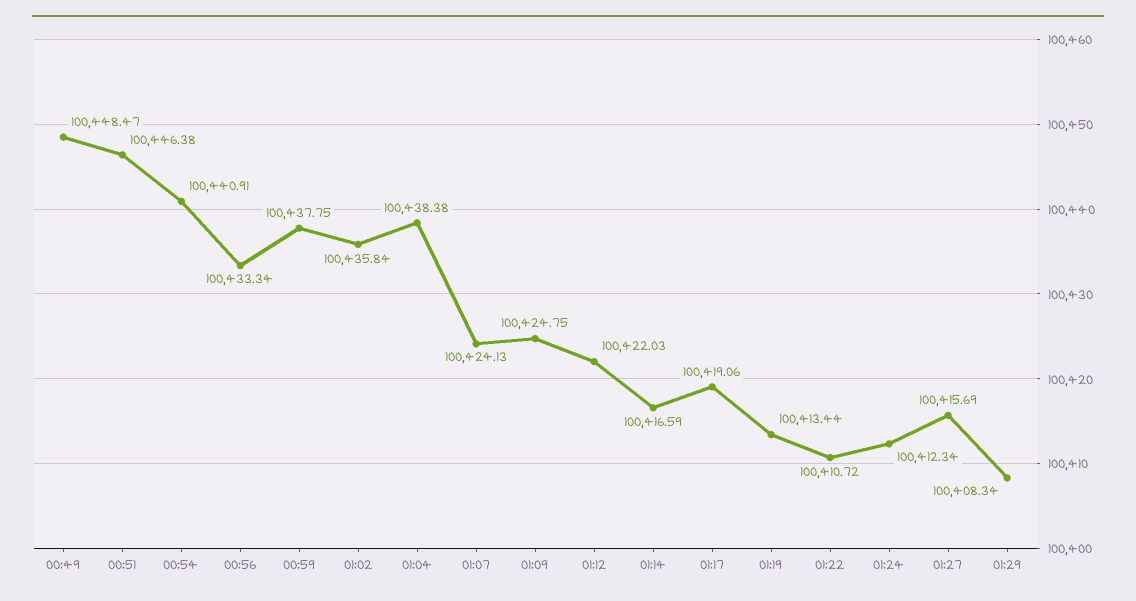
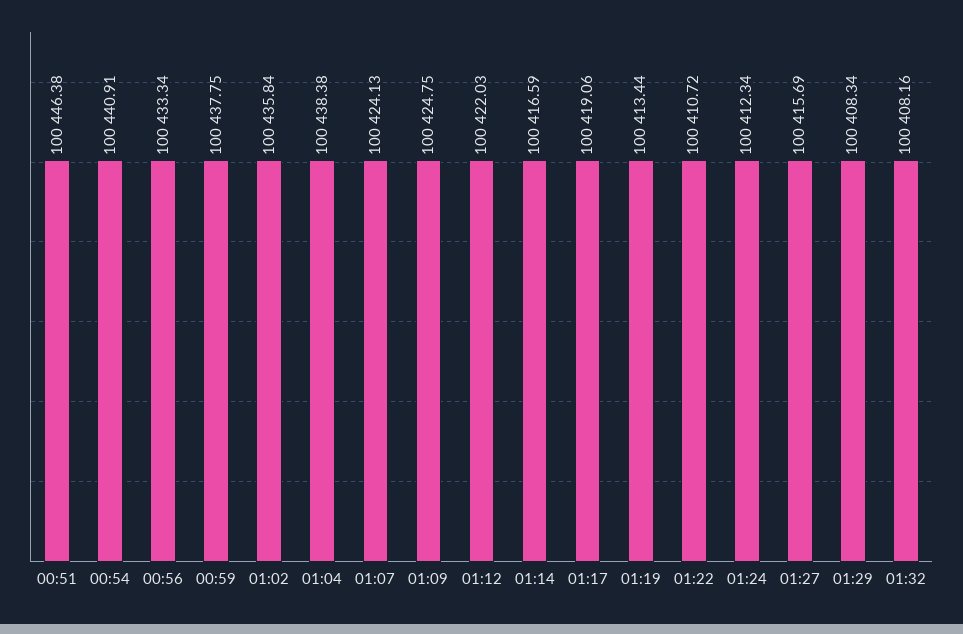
00:49: 100448.47 -> none
01:32: none -> 100408.16

